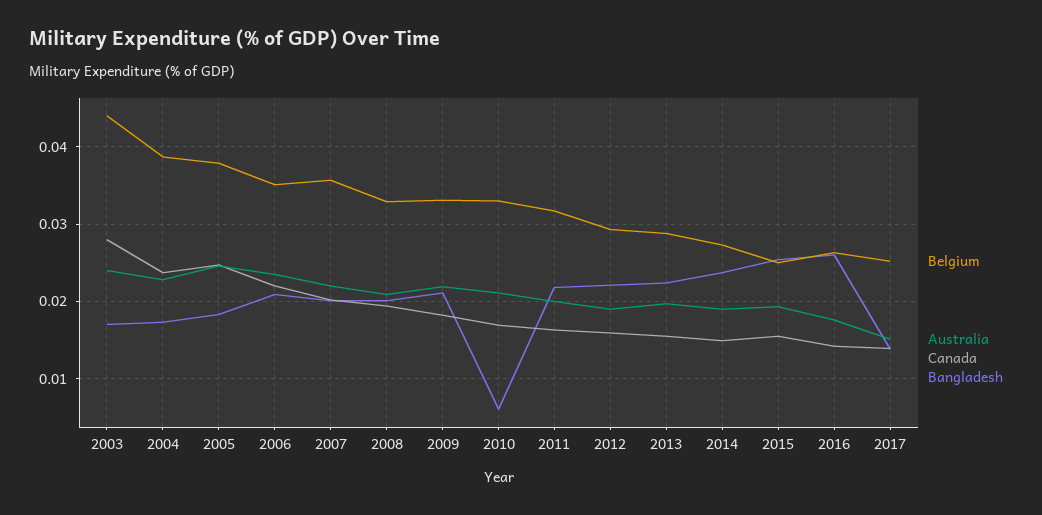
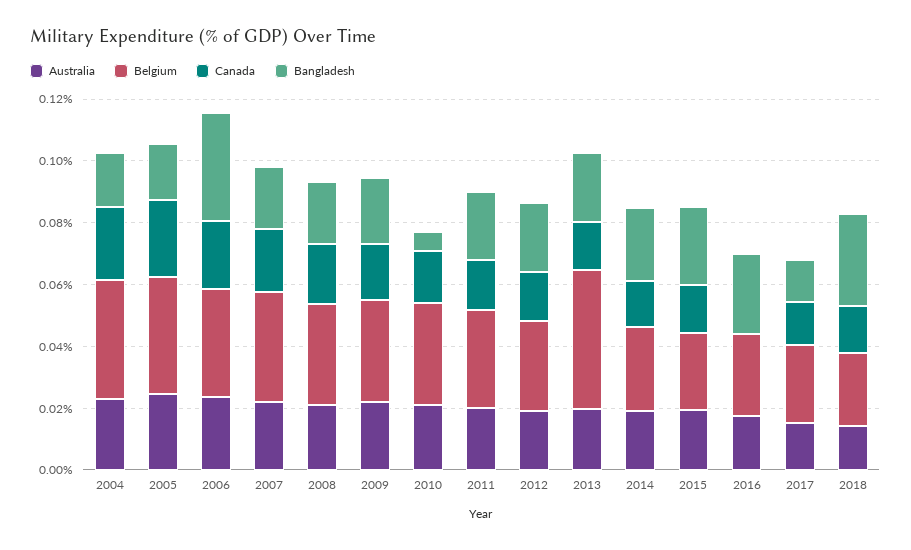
Belgium, 2003: 0.044 -> none
Australia, 2003: 0.024 -> none
Canada, 2003: 0.028 -> none
Bangladesh, 2003: 0.017 -> none
Bangladesh, 2006: 0.021 -> 0.035
Belgium, 2013: 0.029 -> 0.045
Canada, 2016: 0.014 -> 0
Australia, 2018: none -> 0.015
Belgium, 2018: none -> 0.025
Canada, 2018: none -> 0.015
Bangladesh, 2018: none -> 0.03

